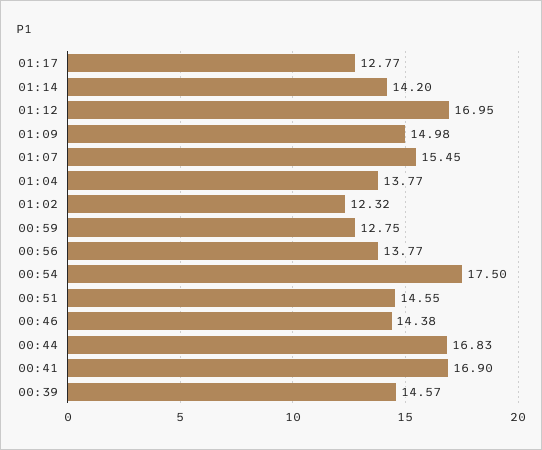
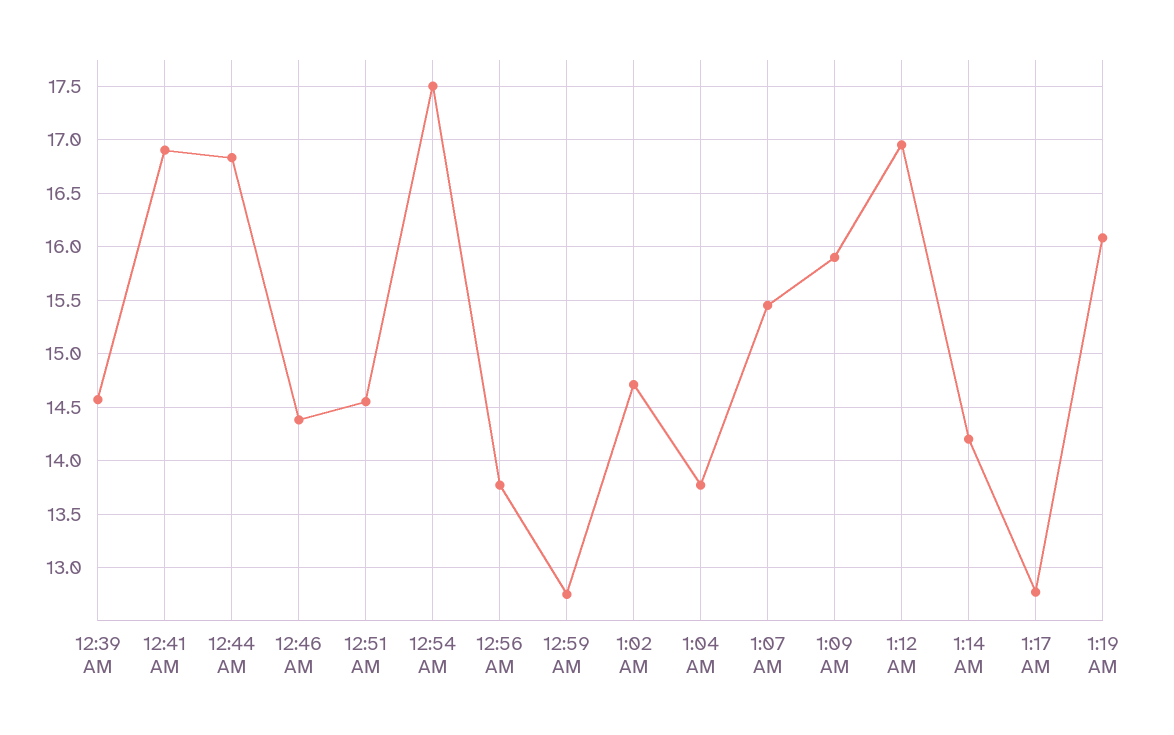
01:09: 14.98 -> 15.9
01:02: 12.32 -> 14.7
1:19 AM: none -> 16.1

